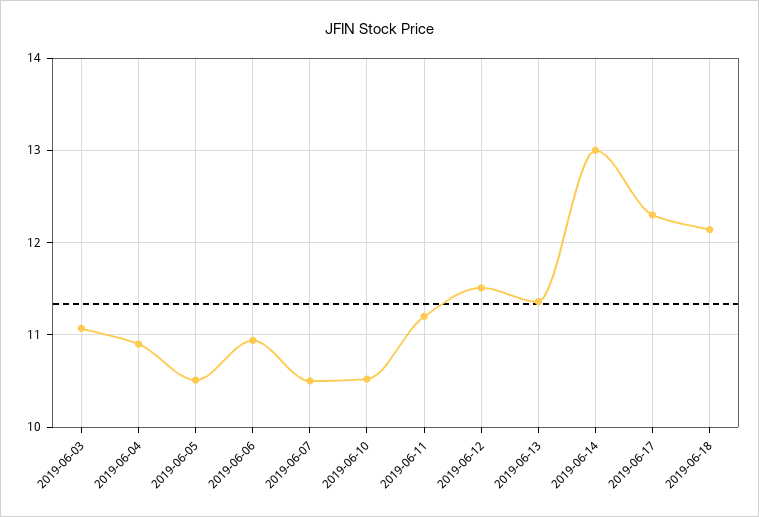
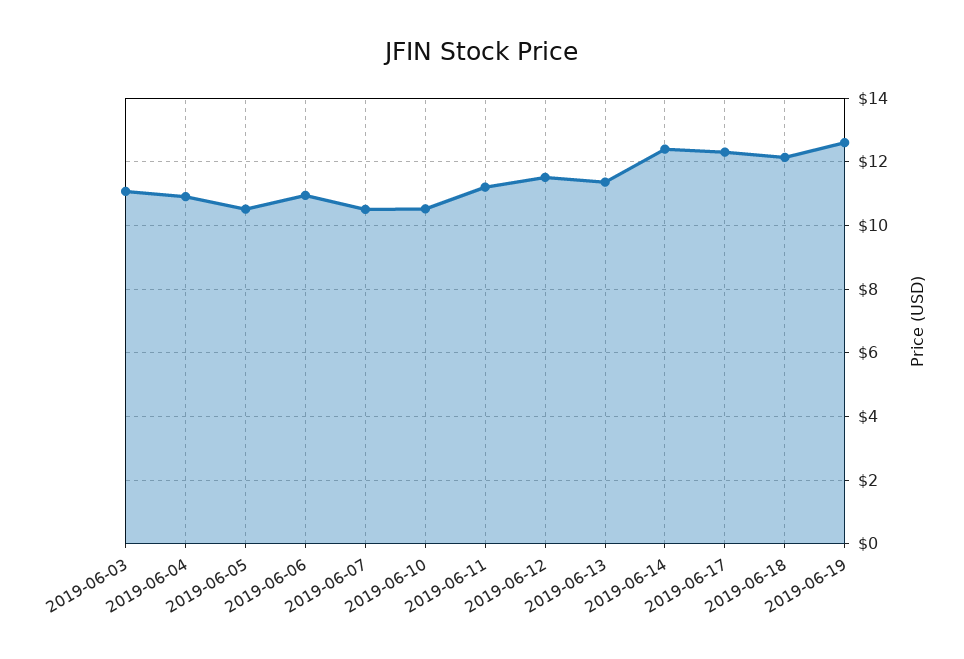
2019-06-14: 13 -> 12.4
2019-06-19: none -> 12.6

